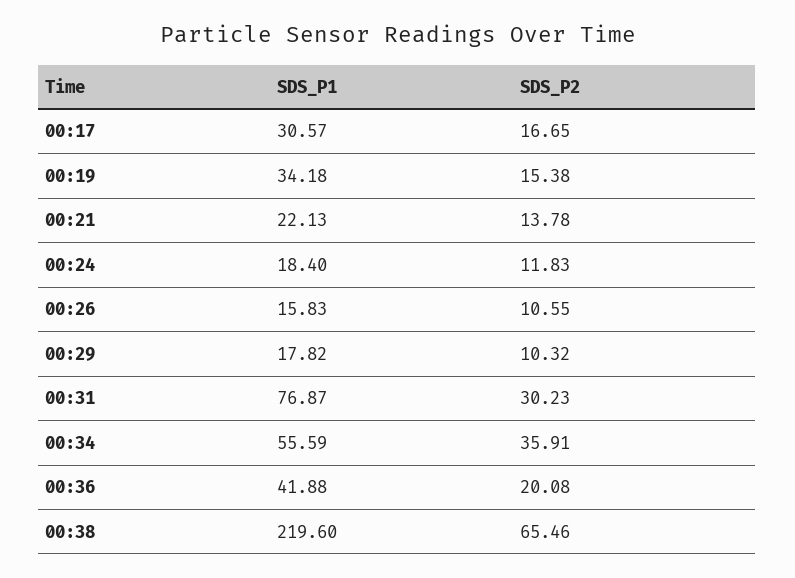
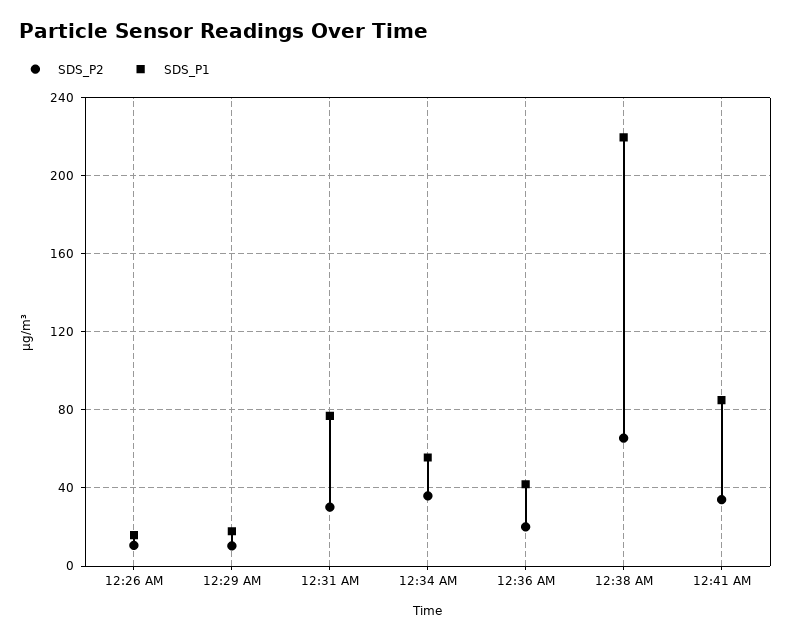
SDS_P1, 00:17: 30.57 -> none
SDS_P2, 00:17: 16.65 -> none
SDS_P1, 00:19: 34.18 -> none
SDS_P2, 00:19: 15.38 -> none
SDS_P1, 00:21: 22.13 -> none
SDS_P2, 00:21: 13.78 -> none
SDS_P1, 00:24: 18.4 -> none
SDS_P2, 00:24: 11.83 -> none
SDS_P2, 12:41 AM: none -> 35
SDS_P1, 12:41 AM: none -> 85

